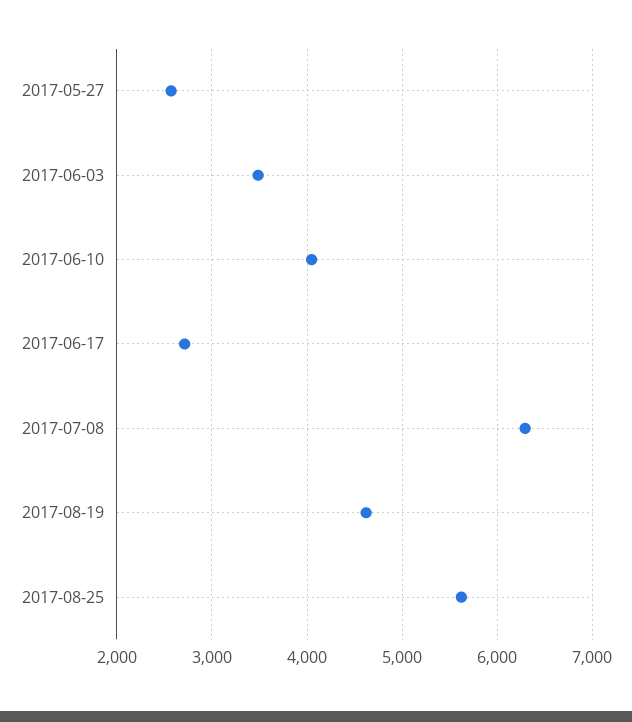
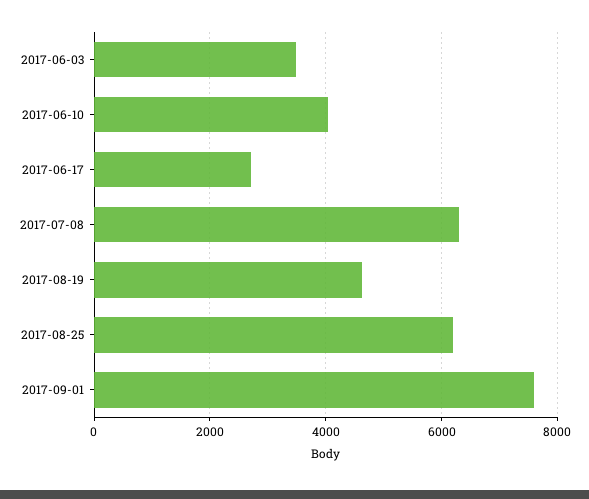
2017-05-27: 2600 -> none
2017-08-25: 5600 -> 6200
2017-09-01: none -> 7600

